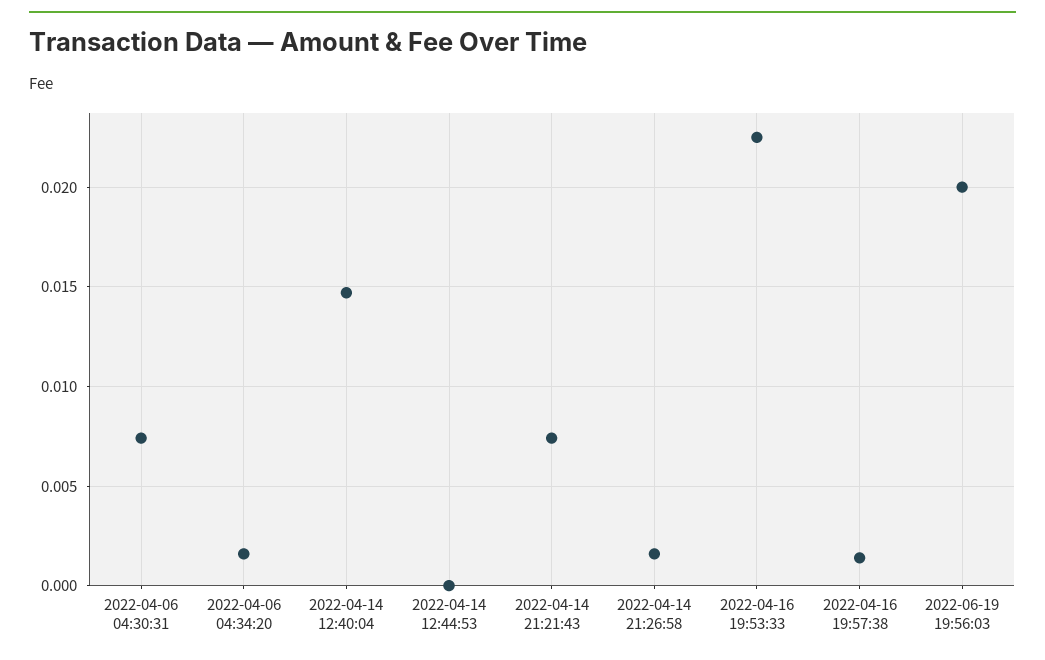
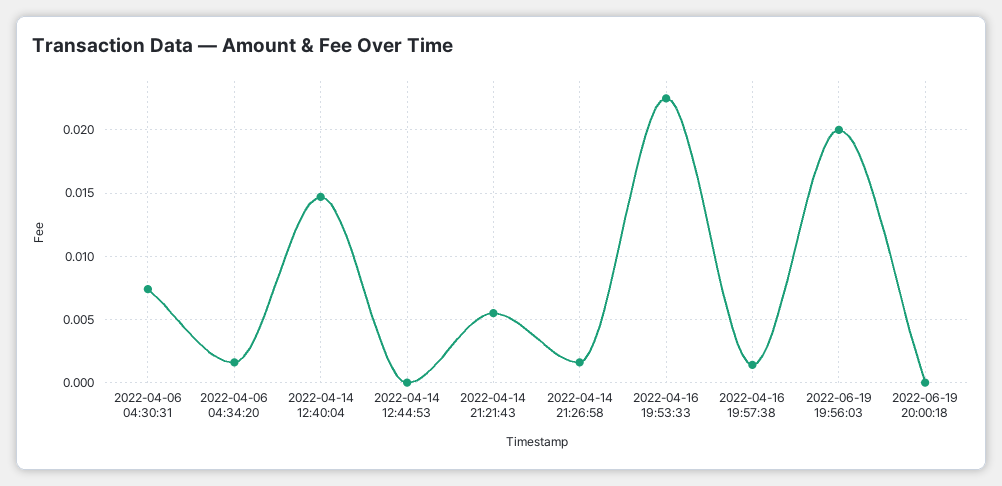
2022-04-14 21:21:43: 0.0075 -> 0.0055
2022-06-19 20:00:18: none -> 0

